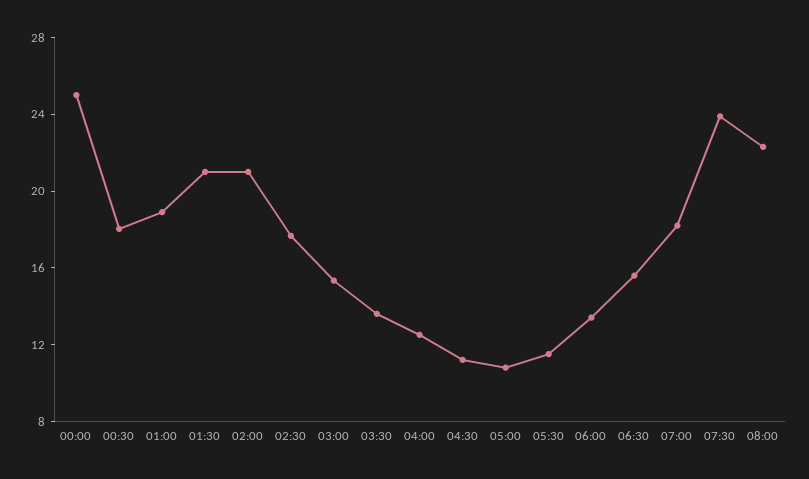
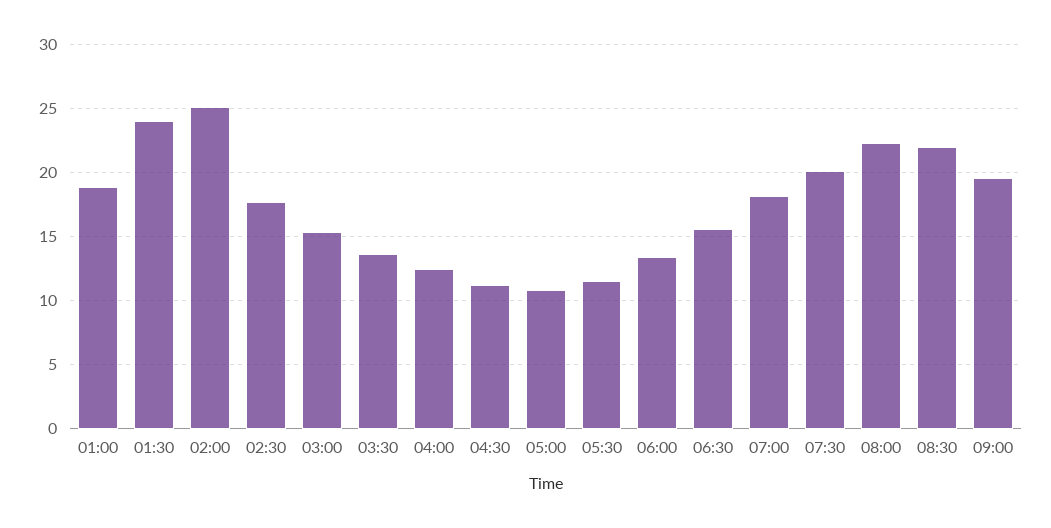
00:00: 25 -> none
00:30: 18 -> none
01:30: 21 -> 24
02:00: 21 -> 25
07:30: 24 -> 20
08:30: none -> 22
09:00: none -> 19.5

